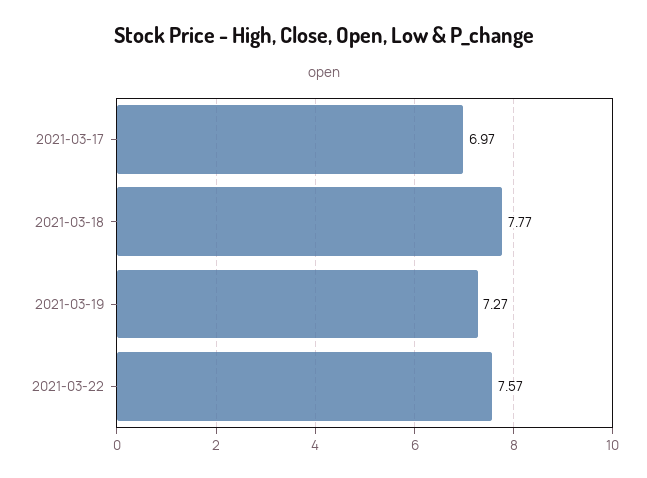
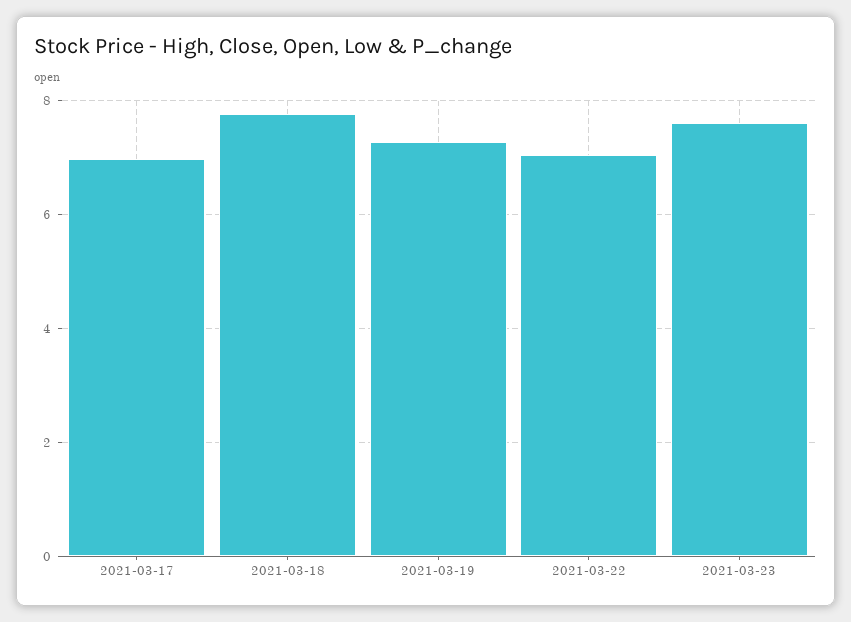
2021-03-22: 7.57 -> 7
2021-03-23: none -> 7.6

